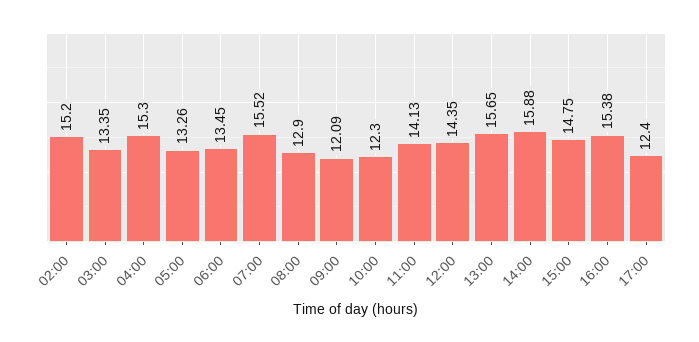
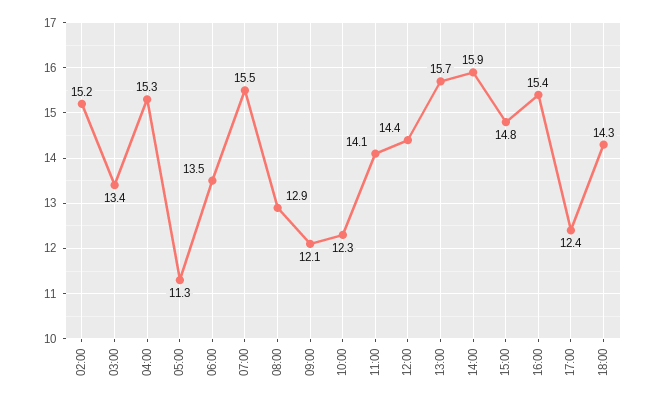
05:00: 13.26 -> 11.3
18:00: none -> 14.3

